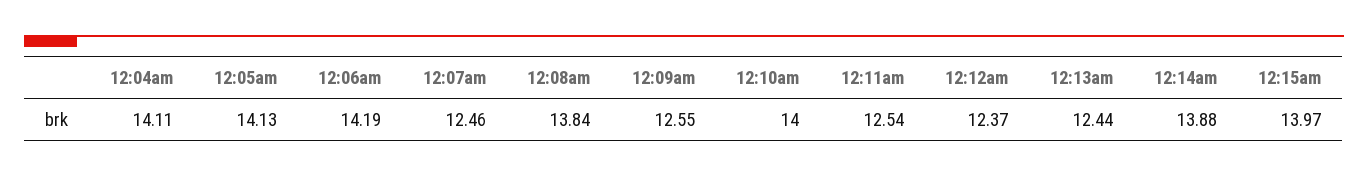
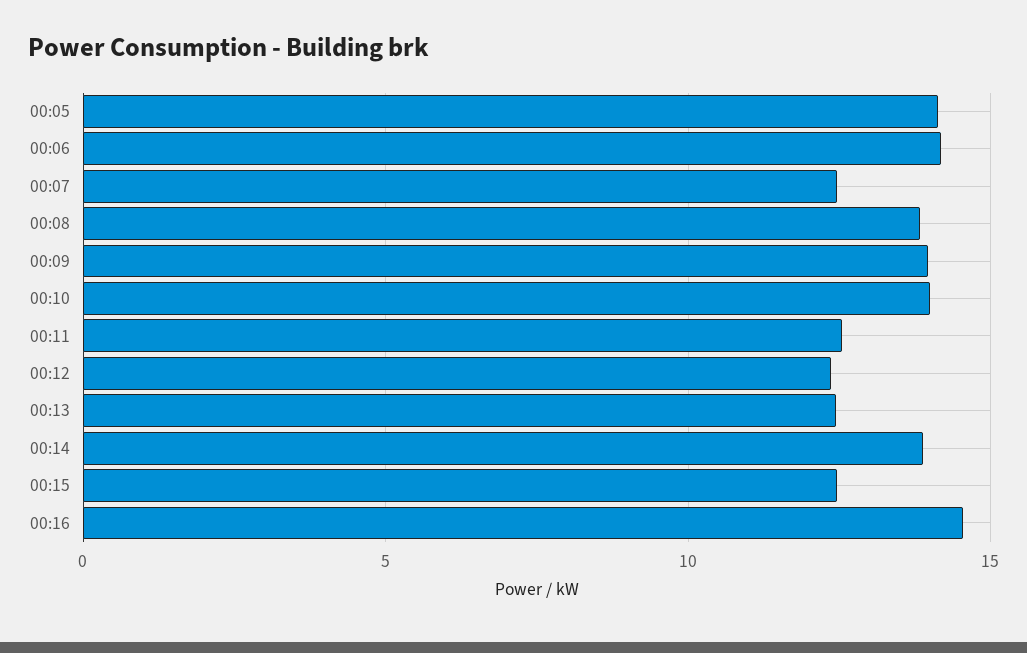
12:04am: 14.11 -> none
12:09am: 12.55 -> 14
12:15am: 13.97 -> 12.5
00:16: none -> 14.5

